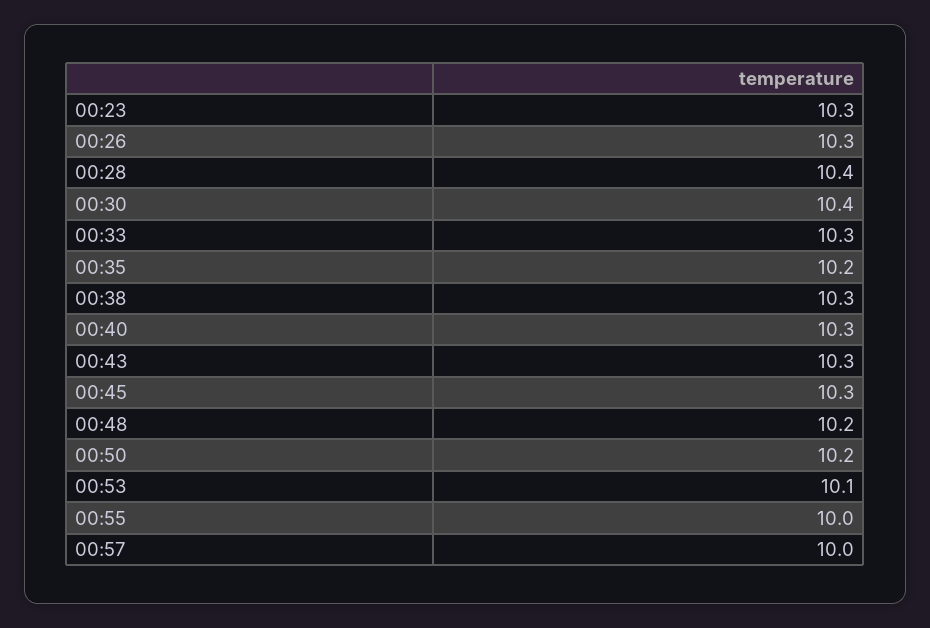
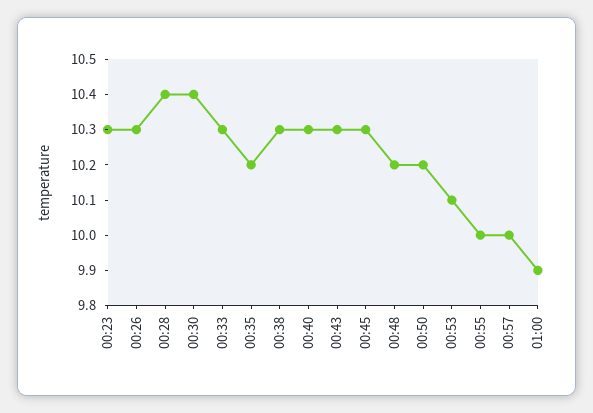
01:00: none -> 9.9

